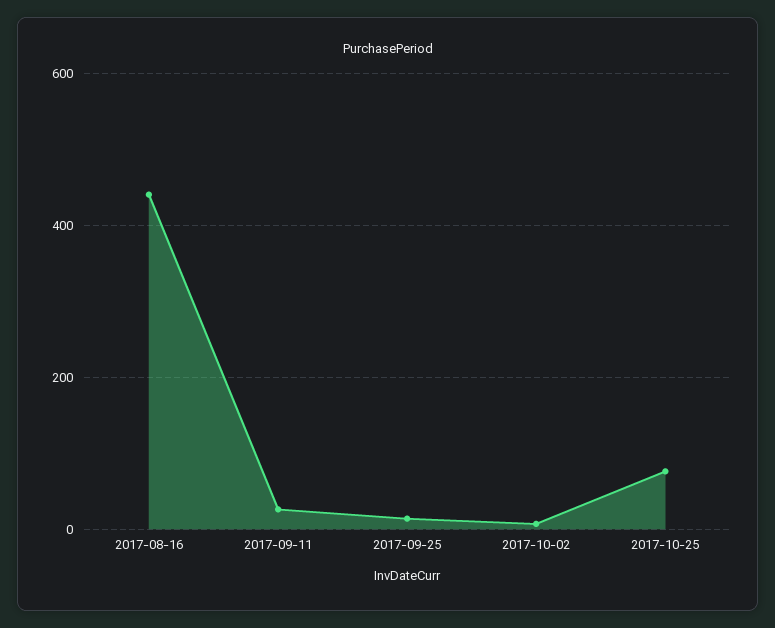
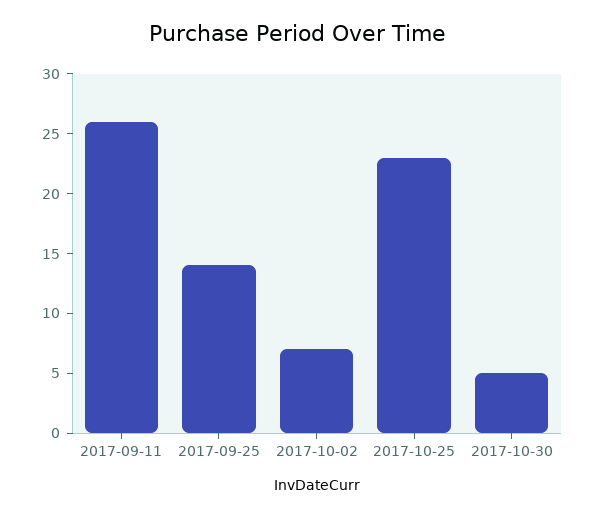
2017-08-16: 440 -> none
2017-10-25: 80 -> 23
2017-10-30: none -> 5

